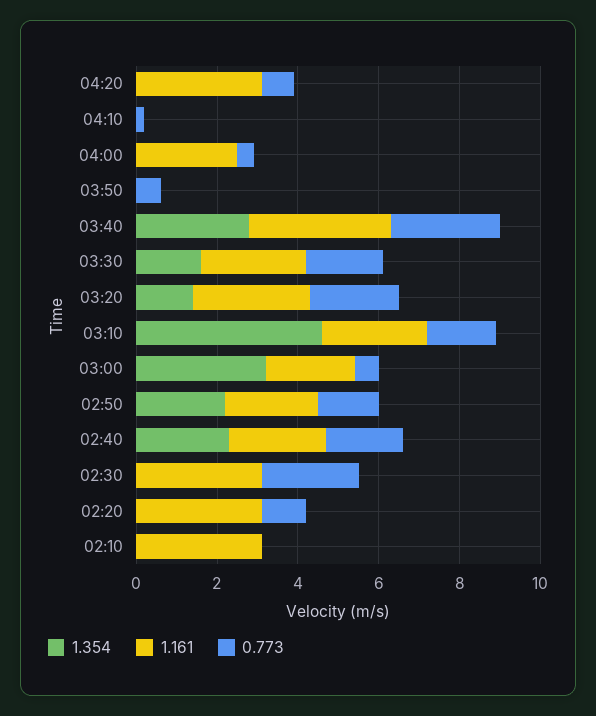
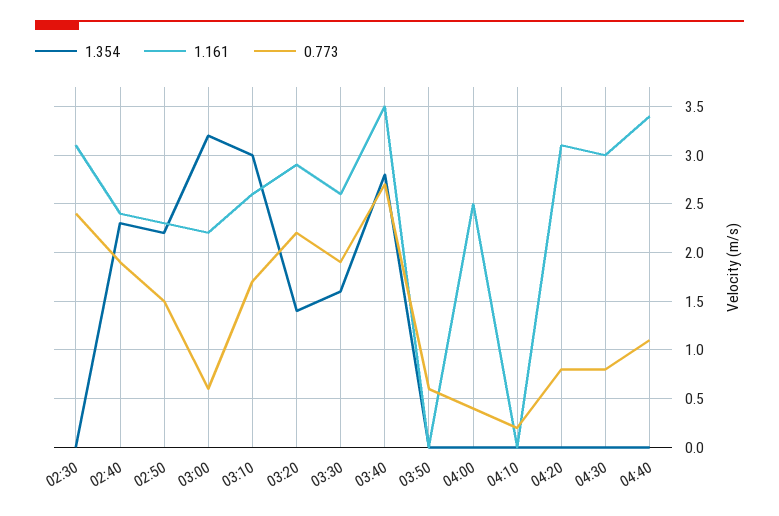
1.354, 03:10: 4.5 -> 3
1.354, 02:20: 0 -> none
1.161, 02:20: 3 -> none
0.773, 02:20: 1 -> none
1.354, 02:10: 0 -> none
1.161, 02:10: 3 -> none
0.773, 02:10: 0 -> none
1.354, 04:30: none -> 0
1.161, 04:30: none -> 3
0.773, 04:30: none -> 0.8
1.354, 04:40: none -> 0
1.161, 04:40: none -> 3.4
0.773, 04:40: none -> 1.1

